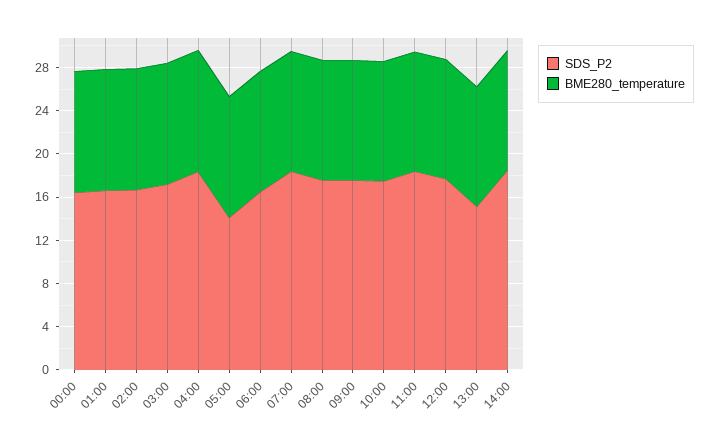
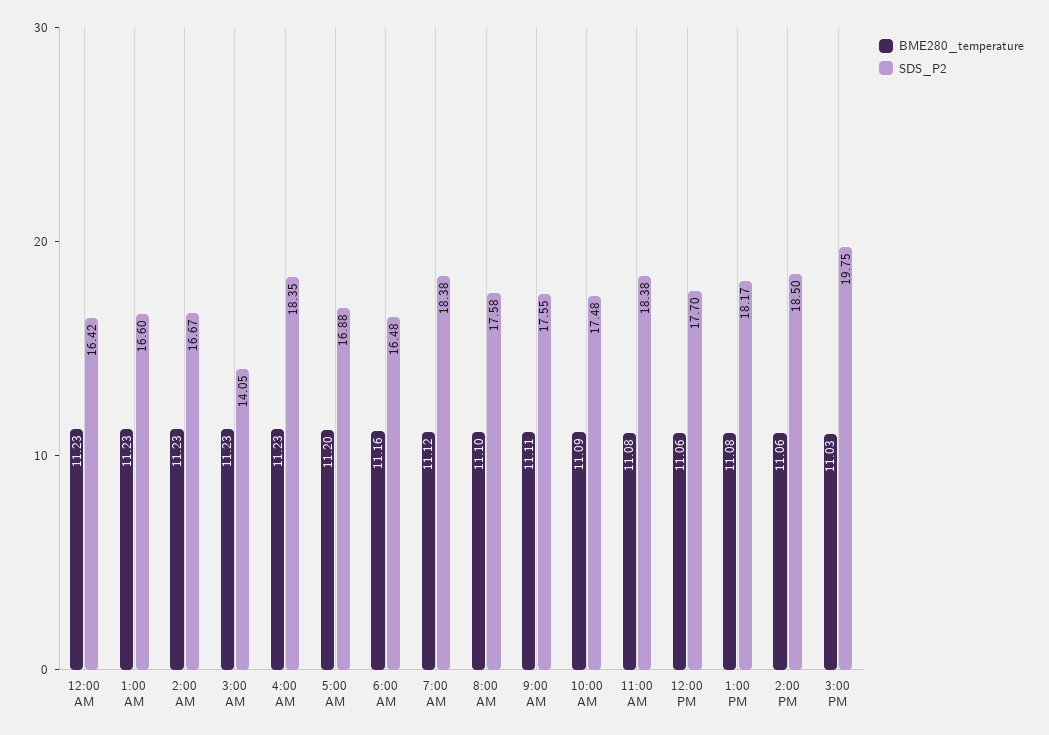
SDS_P2, 03:00: 17 -> 14.05
SDS_P2, 05:00: 14 -> 16.88
SDS_P2, 13:00: 15 -> 18.17
BME280_temperature, 3:00 PM: none -> 11.03
SDS_P2, 3:00 PM: none -> 19.75

